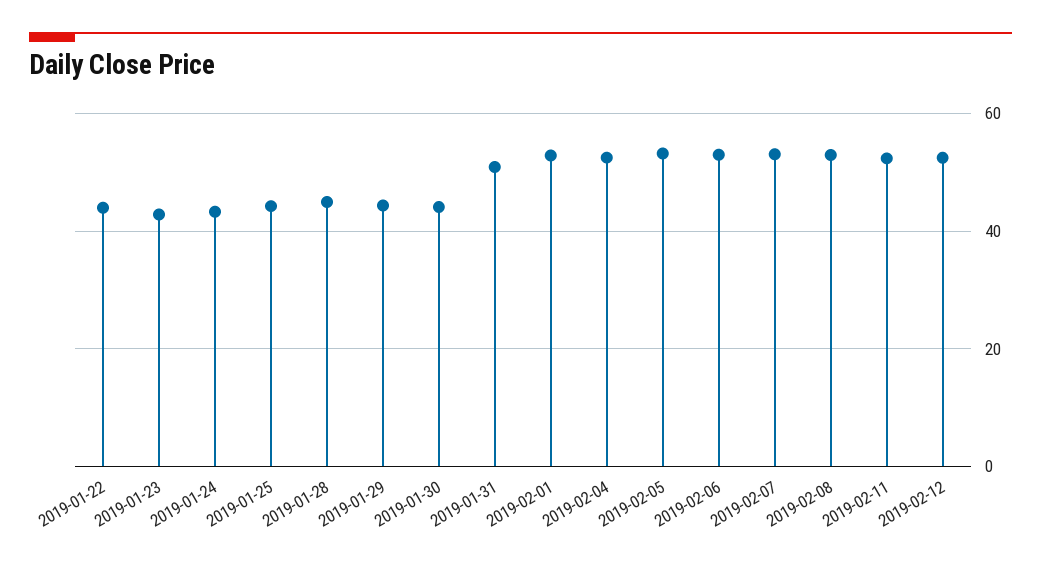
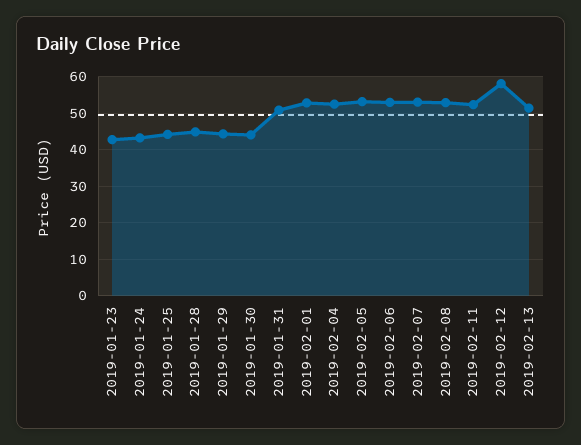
2019-01-22: 44 -> none
2019-02-12: 52 -> 58
2019-02-13: none -> 52

